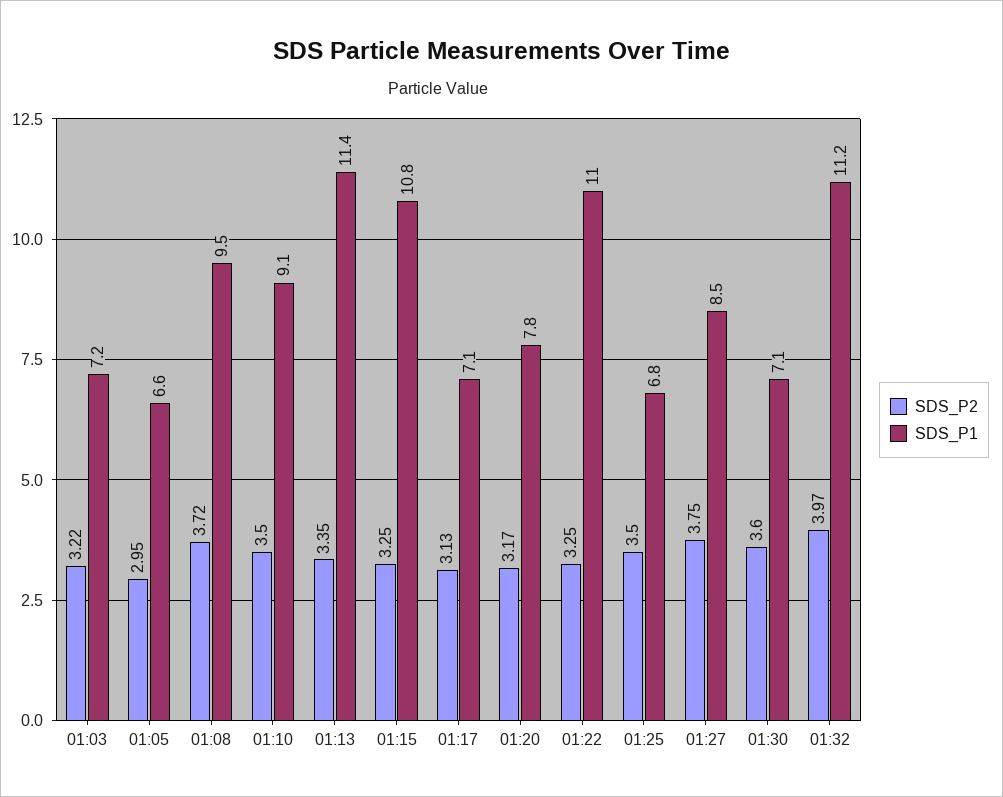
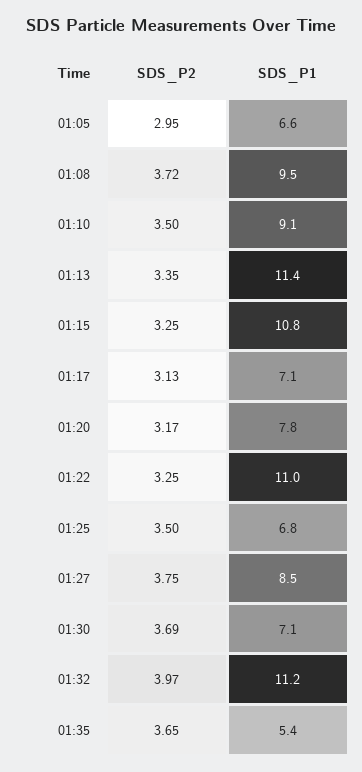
SDS_P2, 01:03: 3.22 -> none
SDS_P1, 01:03: 7.2 -> none
SDS_P2, 01:30: 3.6 -> 3.69
SDS_P2, 01:35: none -> 3.65
SDS_P1, 01:35: none -> 5.4

